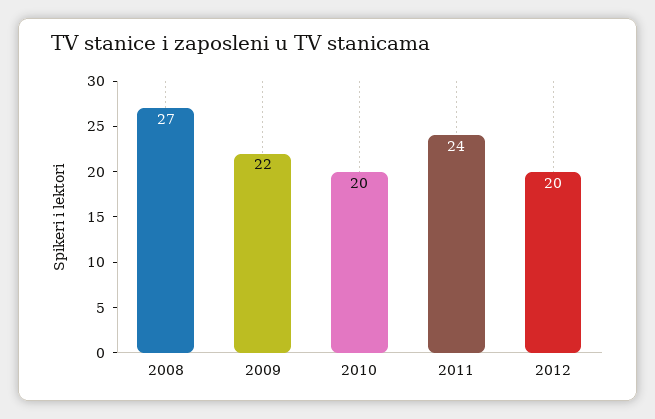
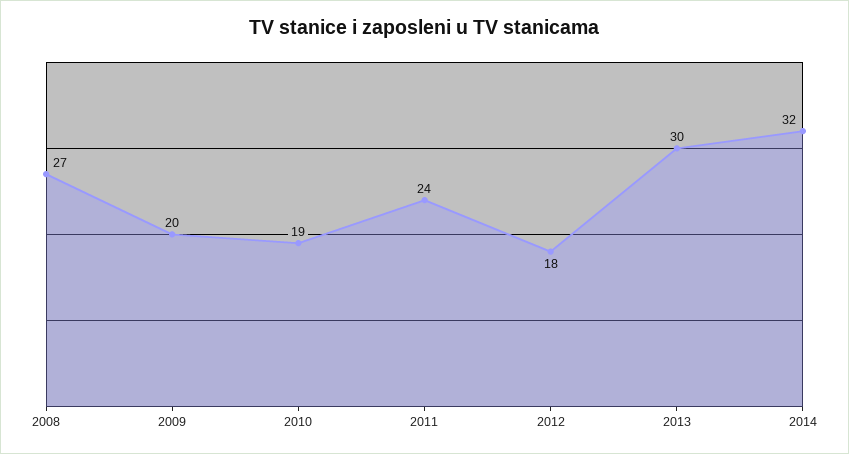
2009: 22 -> 20
2010: 20 -> 19
2012: 20 -> 18
2013: none -> 30
2014: none -> 32

